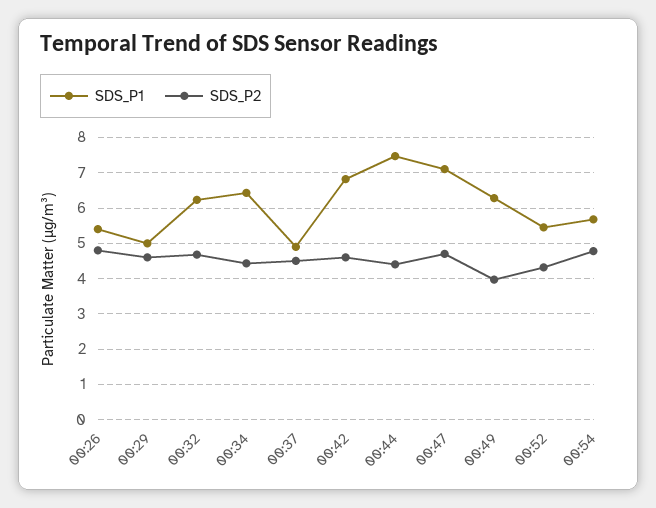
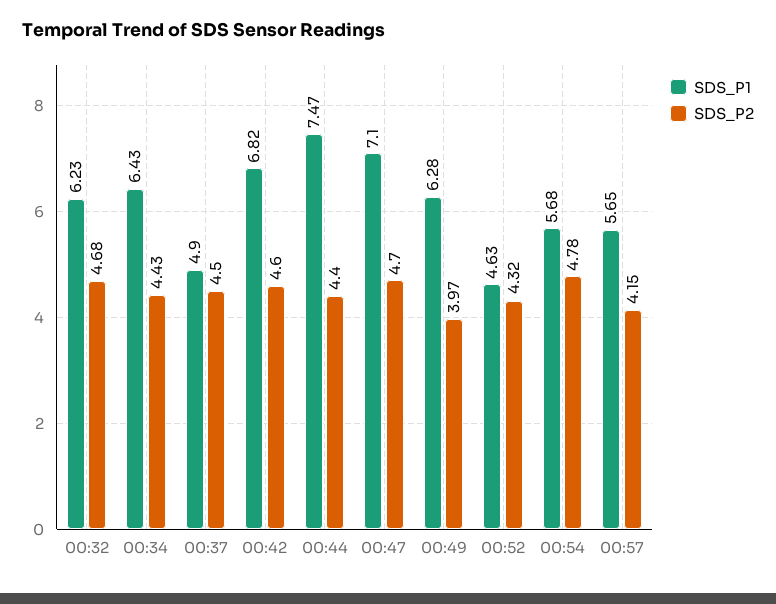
SDS_P1, 00:26: 5.4 -> none
SDS_P2, 00:26: 4.8 -> none
SDS_P1, 00:29: 5 -> none
SDS_P2, 00:29: 4.6 -> none
SDS_P1, 00:52: 5.4 -> 4.63
SDS_P1, 00:57: none -> 5.65
SDS_P2, 00:57: none -> 4.15

